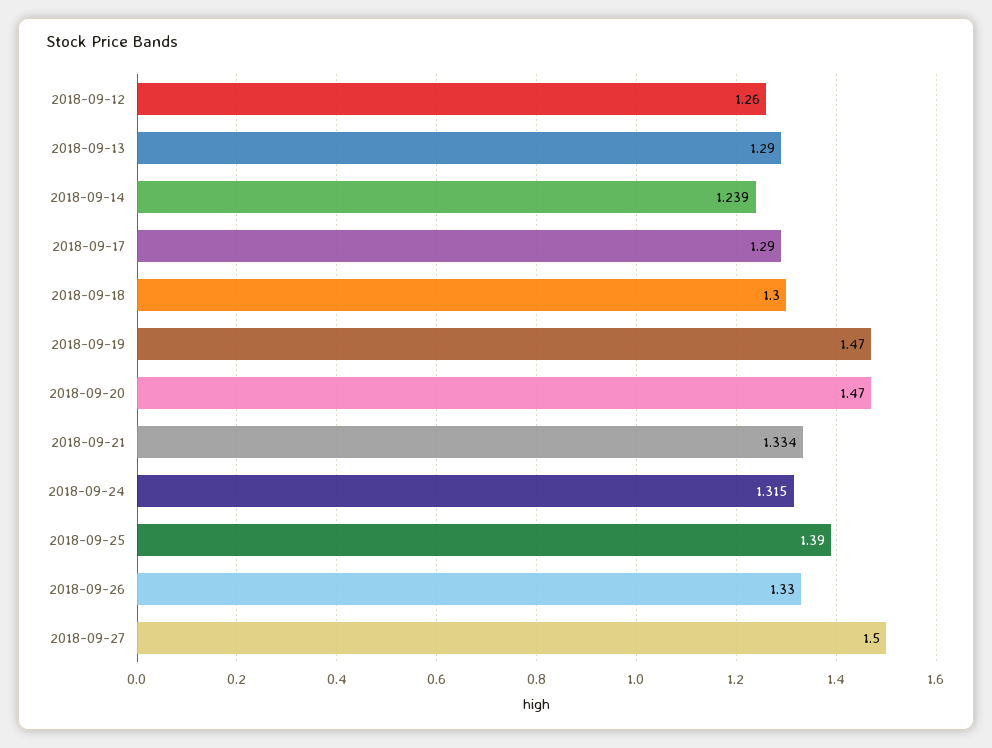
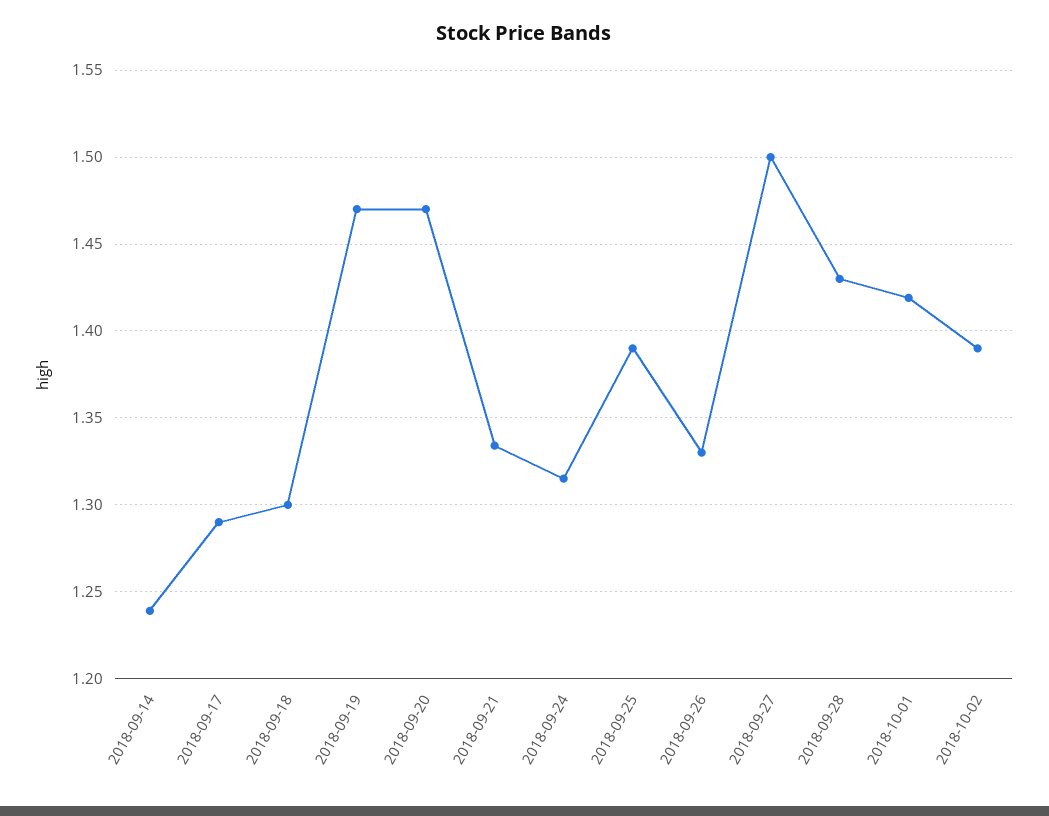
2018-09-12: 1.26 -> none
2018-09-13: 1.29 -> none
2018-09-28: none -> 1.43
2018-10-01: none -> 1.42
2018-10-02: none -> 1.39

